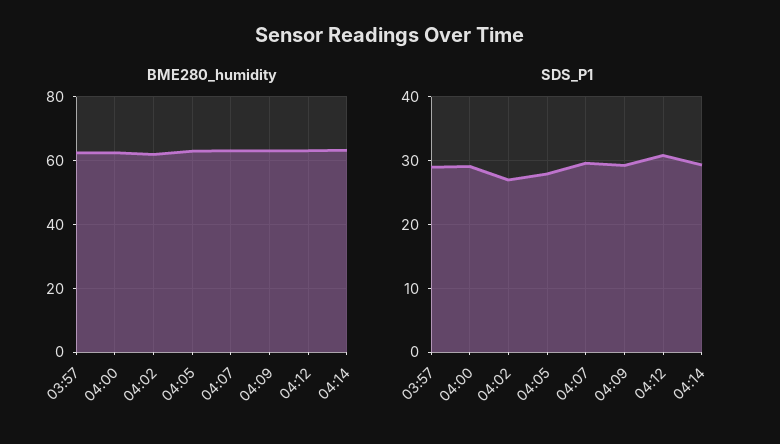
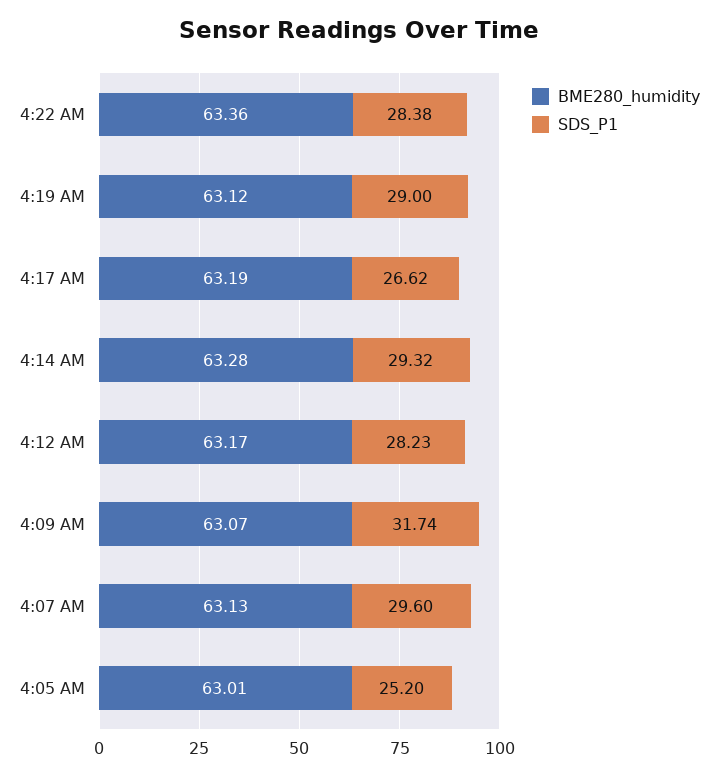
BME280_humidity, 03:57: 62 -> none
BME280_humidity, 04:00: 62 -> none
BME280_humidity, 04:02: 62 -> none
SDS_P1, 03:57: 29 -> none
SDS_P1, 04:00: 29 -> none
SDS_P1, 04:02: 27 -> none
SDS_P1, 04:05: 28 -> 25.2
SDS_P1, 04:09: 29 -> 31.74
SDS_P1, 04:12: 31 -> 28.23
BME280_humidity, 4:22 AM: none -> 63.36
SDS_P1, 4:22 AM: none -> 28.38
BME280_humidity, 4:19 AM: none -> 63.12
SDS_P1, 4:19 AM: none -> 29
BME280_humidity, 4:17 AM: none -> 63.19
SDS_P1, 4:17 AM: none -> 26.62

